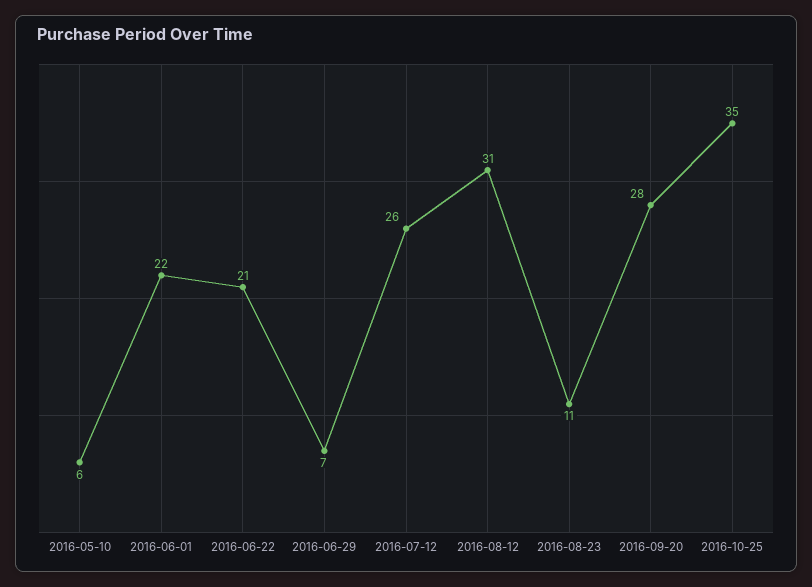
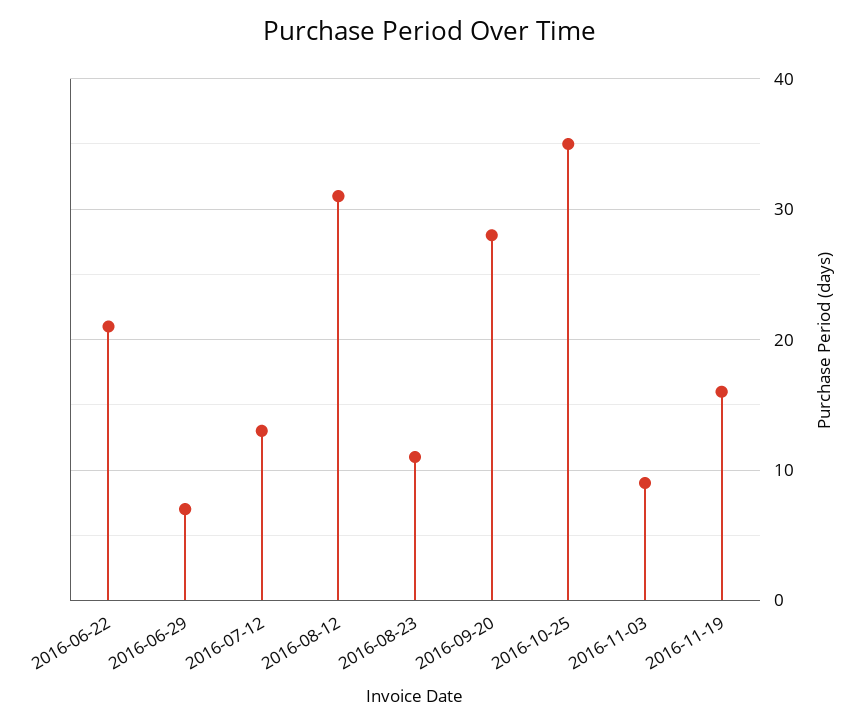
2016-05-10: 6 -> none
2016-06-01: 22 -> none
2016-07-12: 26 -> 13
2016-11-03: none -> 9
2016-11-19: none -> 16

